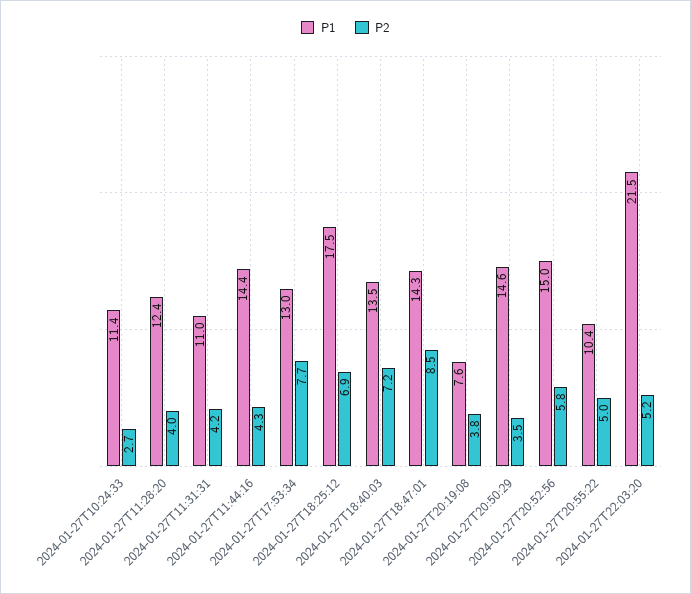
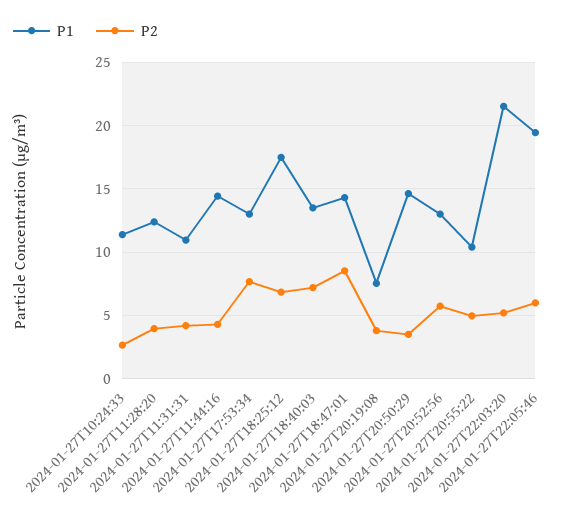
P1, 2024-01-27T20:52:56: 15 -> 13
P1, 2024-01-27T22:05:46: none -> 19.5
P2, 2024-01-27T22:05:46: none -> 6

